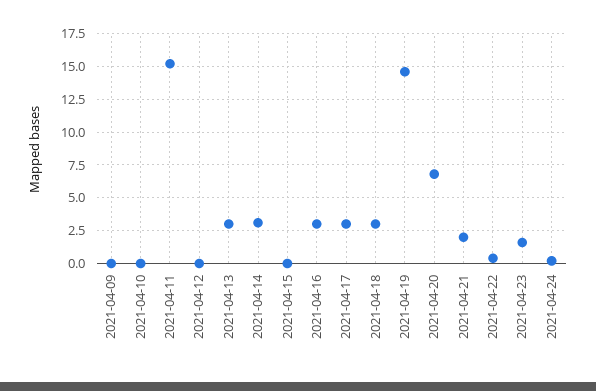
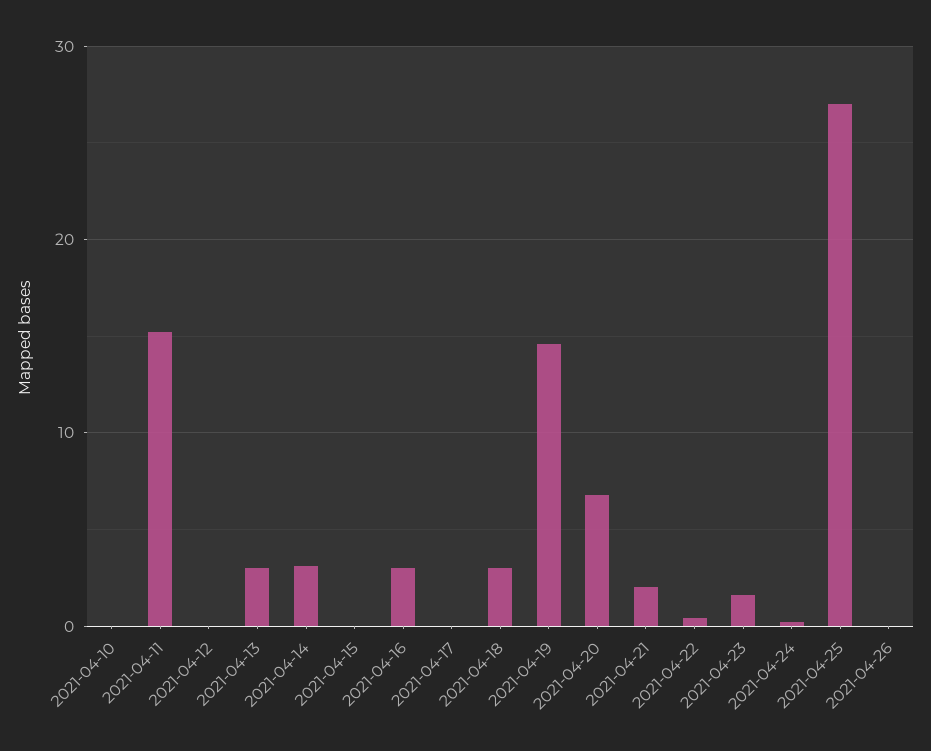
2021-04-09: 0 -> none
2021-04-17: 3 -> 0
2021-04-25: none -> 27
2021-04-26: none -> 0

